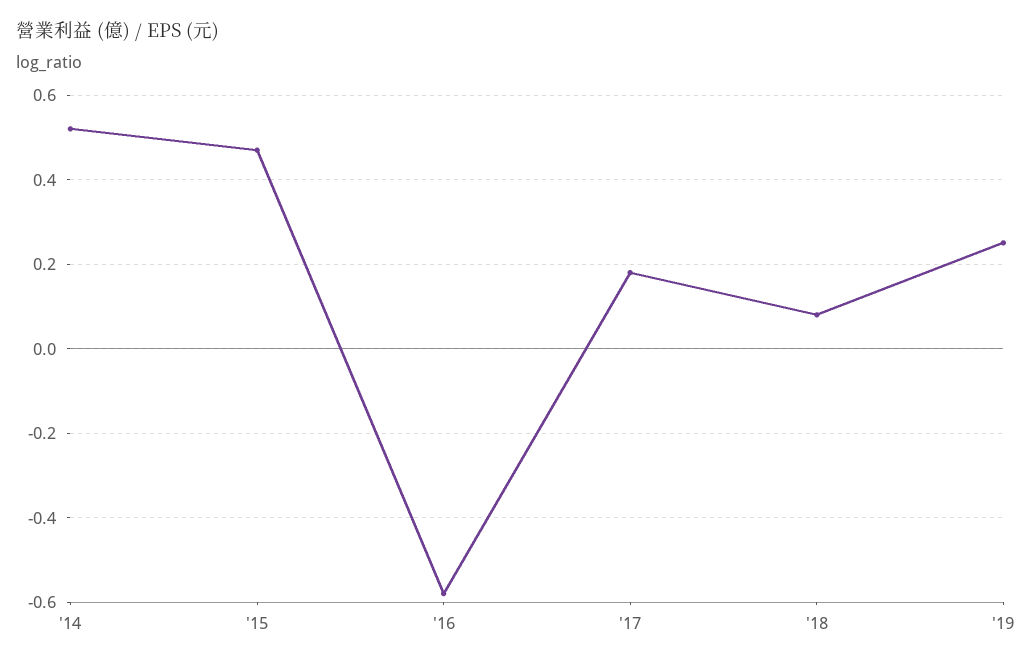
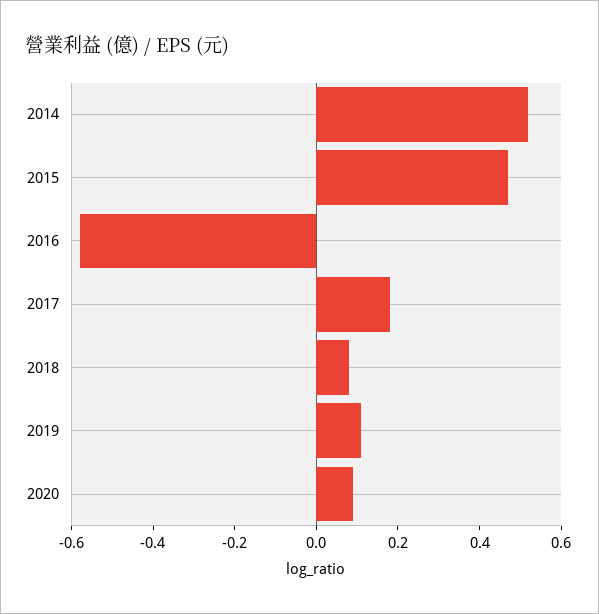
'19: 0.25 -> 0.1
2020: none -> 0.1

